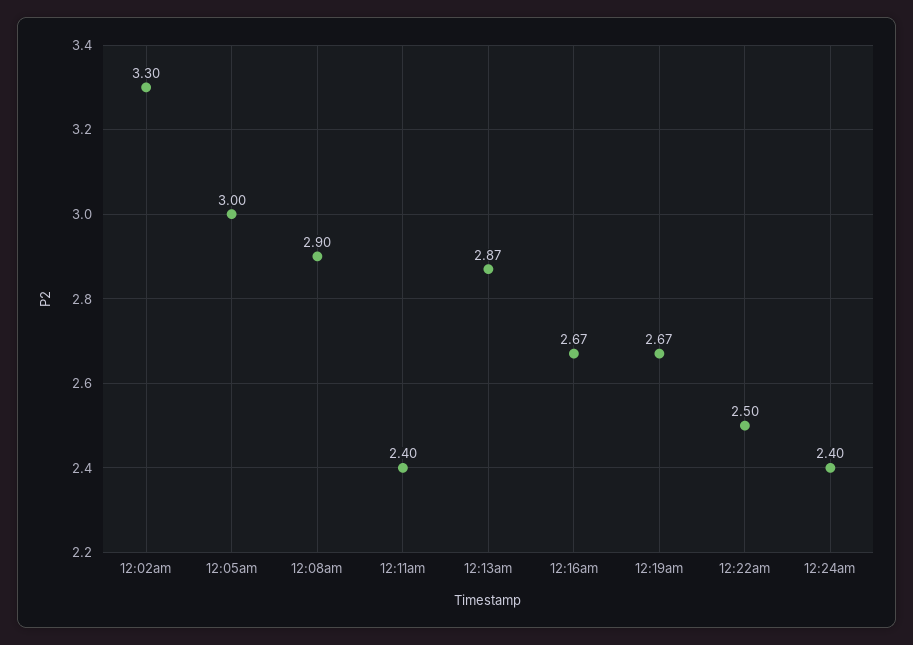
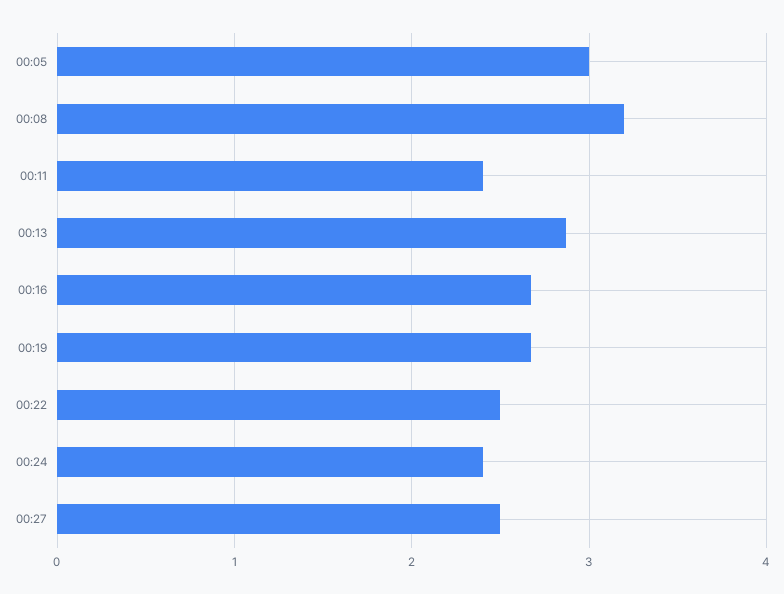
12:02am: 3.3 -> none
12:08am: 2.9 -> 3.2
00:27: none -> 2.5

